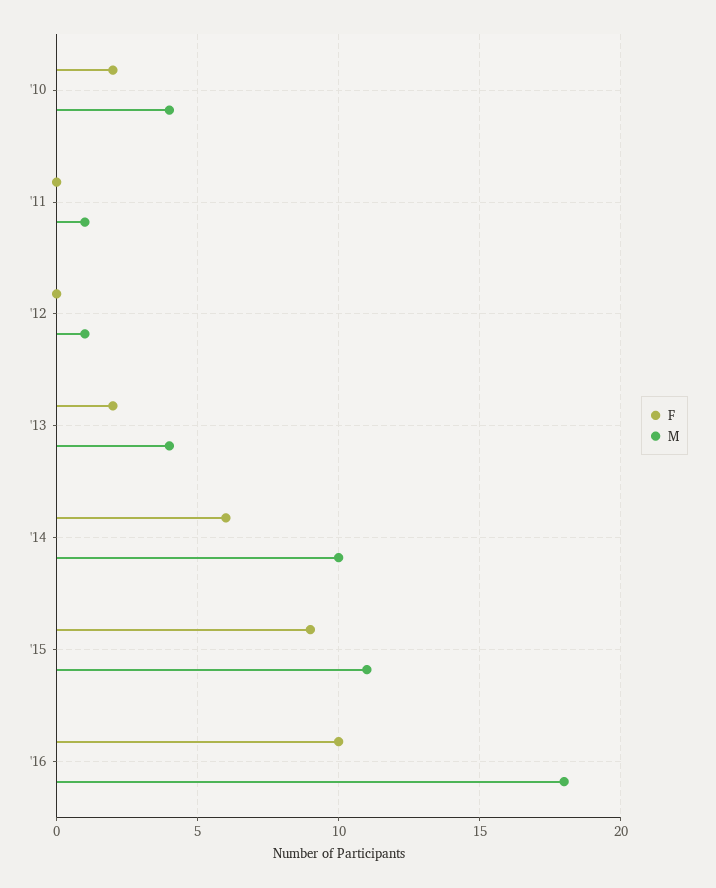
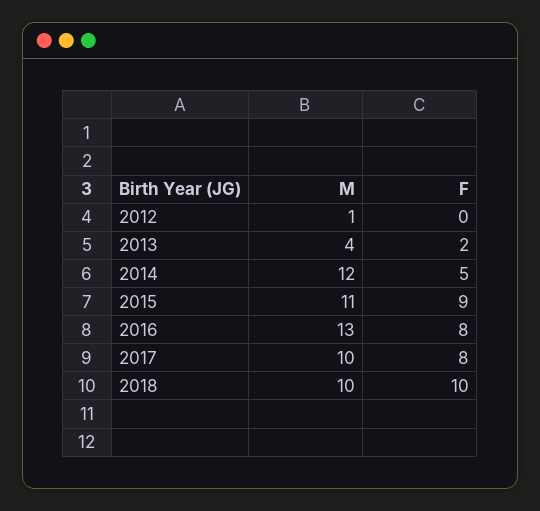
F, '10: 2 -> none
M, '10: 4 -> none
F, '11: 0 -> none
M, '11: 1 -> none
F, '14: 6 -> 5
M, '14: 10 -> 12
F, '16: 10 -> 8
M, '16: 18 -> 13
M, 2017: none -> 10
F, 2017: none -> 8
M, 2018: none -> 10
F, 2018: none -> 10

